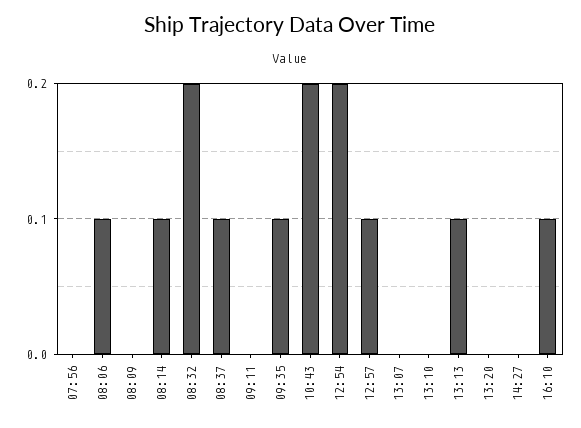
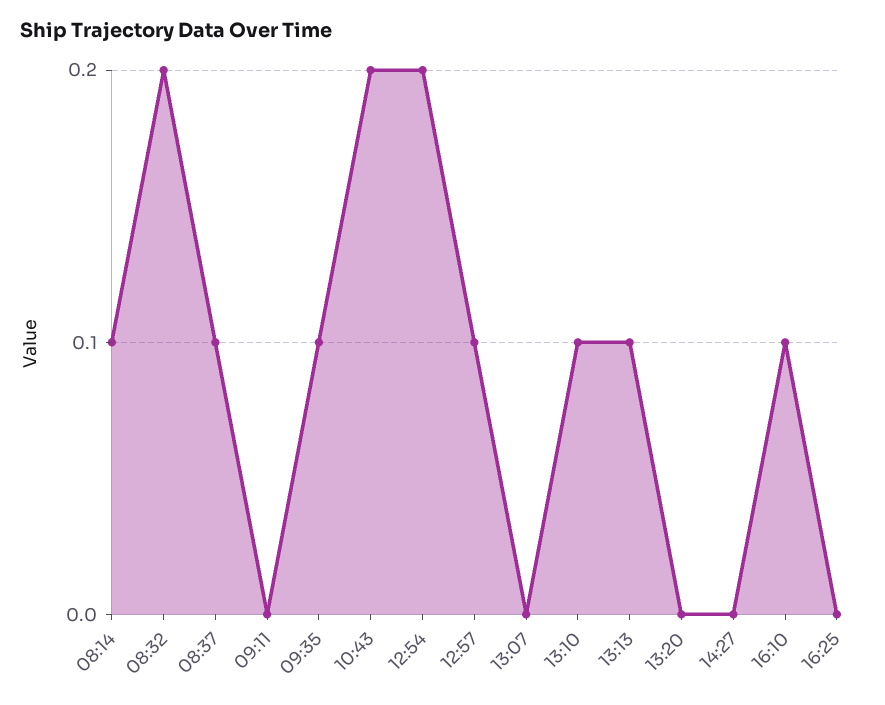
07:56: 0 -> none
08:06: 0.1 -> none
08:09: 0 -> none
13:10: 0 -> 0.1
16:25: none -> 0

